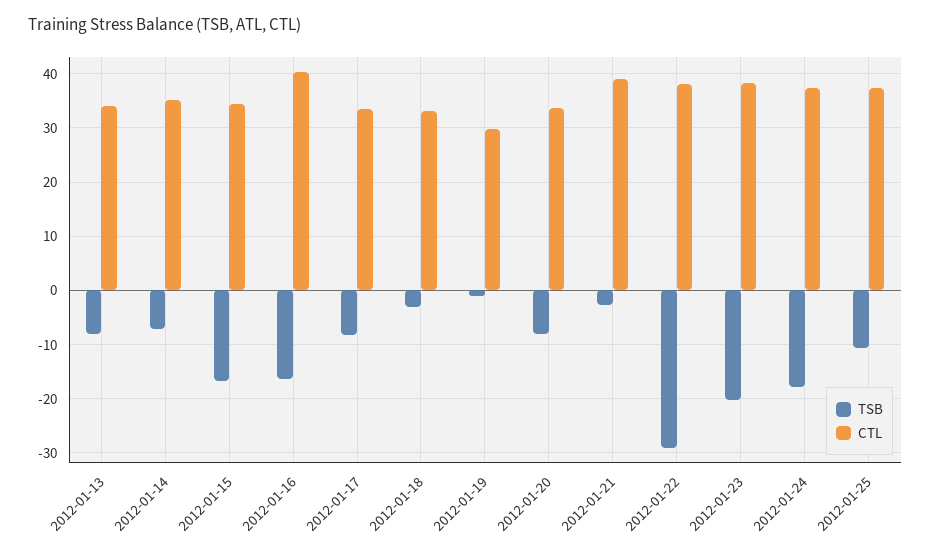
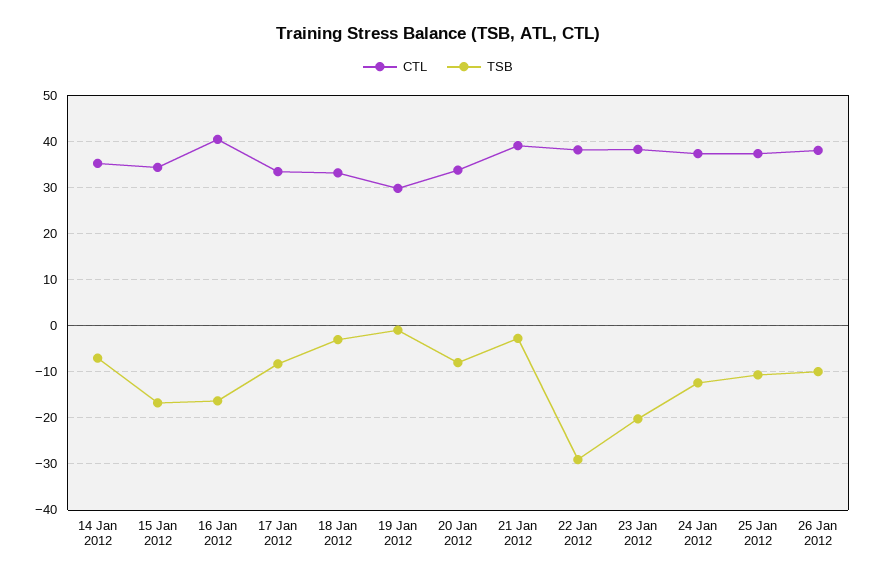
TSB, 2012-01-13: -8 -> none
CTL, 2012-01-13: 34 -> none
TSB, 2012-01-24: -18 -> -12
CTL, 26 Jan 2012: none -> 38
TSB, 26 Jan 2012: none -> -10

